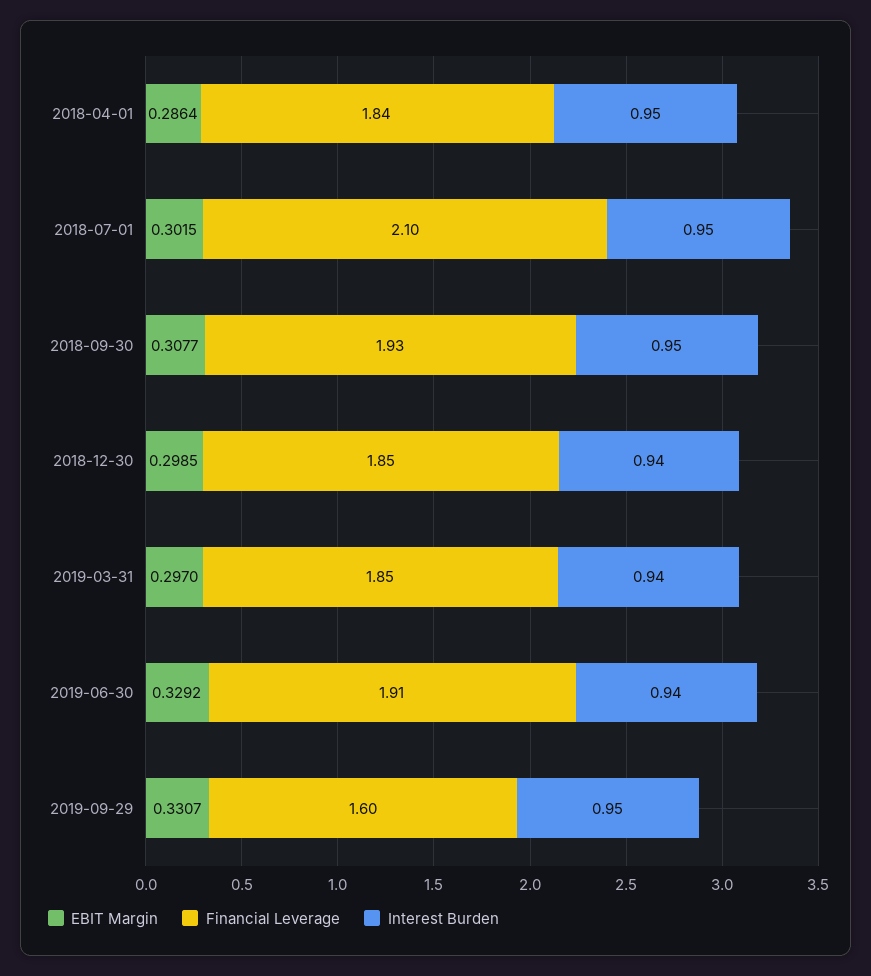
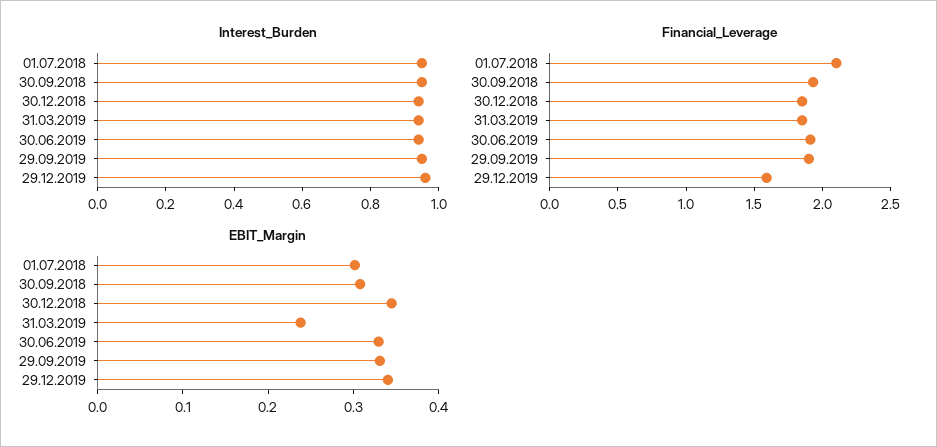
EBIT Margin, 2018-04-01: 0.2864 -> none
Financial Leverage, 2018-04-01: 1.84 -> none
Interest Burden, 2018-04-01: 0.95 -> none
EBIT Margin, 2018-12-30: 0.2985 -> 0.34
EBIT Margin, 2019-03-31: 0.297 -> 0.24
Financial Leverage, 2019-09-29: 1.6 -> 1.9
Interest Burden, 29.12.2019: none -> 0.95
Financial Leverage, 29.12.2019: none -> 1.6
EBIT Margin, 29.12.2019: none -> 0.34

